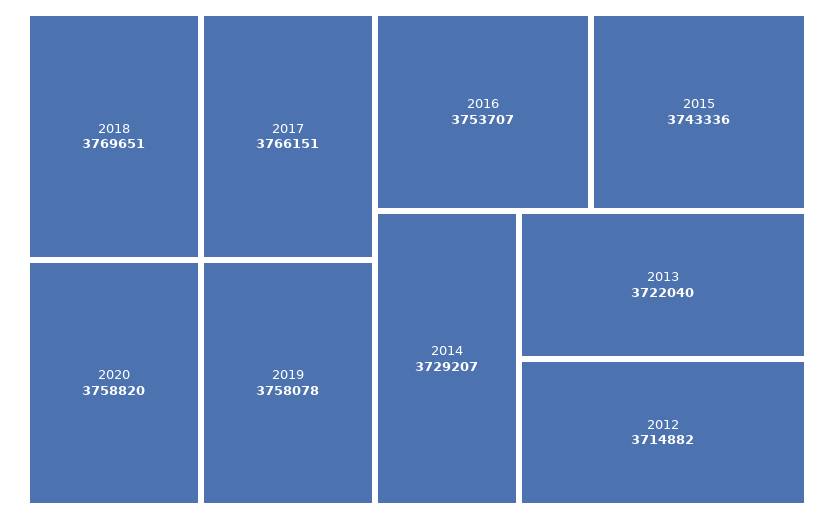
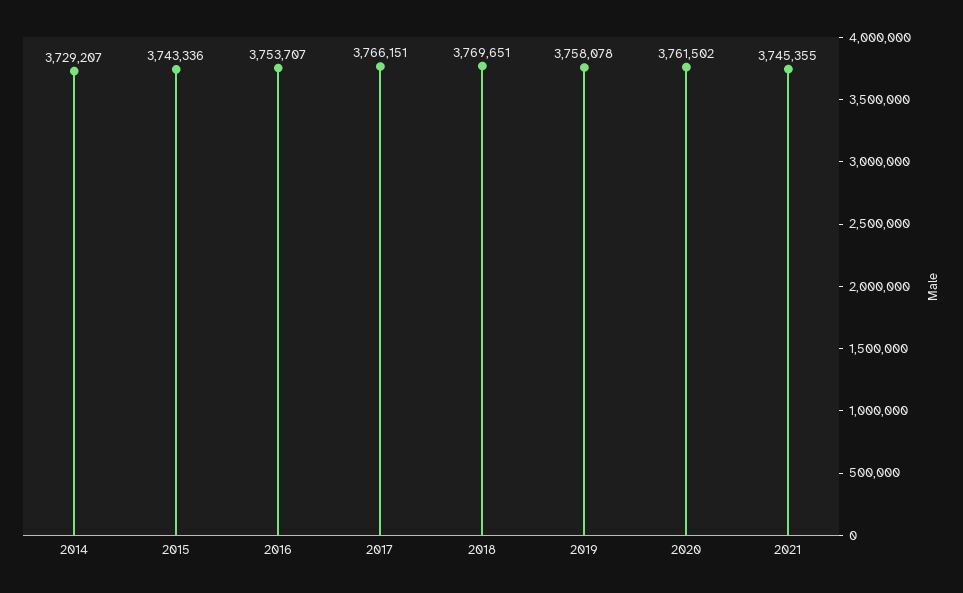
2020: 3758820 -> 3761502
2013: 3722040 -> none
2012: 3714882 -> none
2021: none -> 3745355

